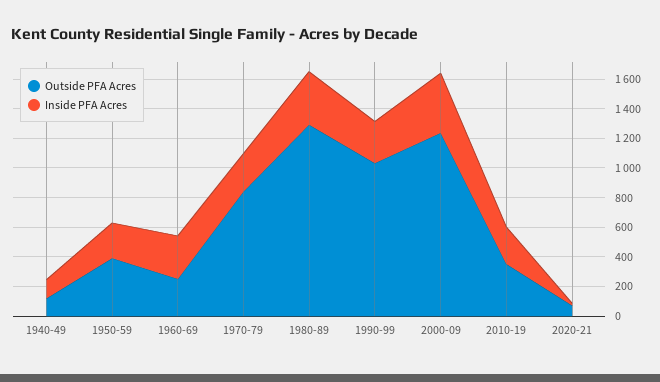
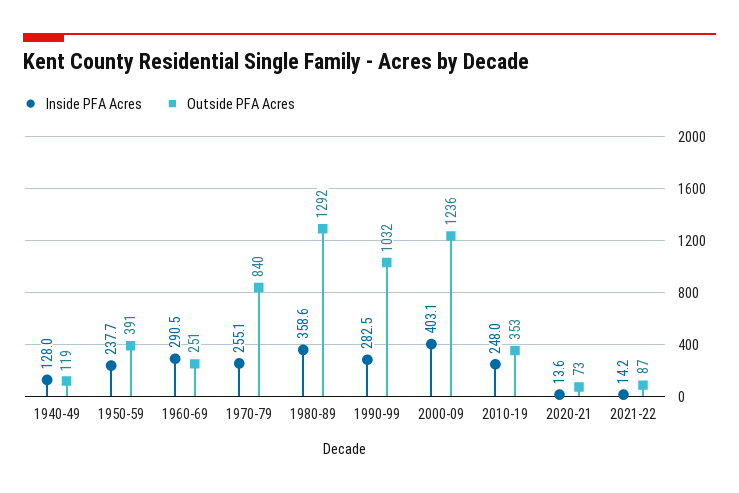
Inside PFA Acres, 2021-22: none -> 14.2
Outside PFA Acres, 2021-22: none -> 87

